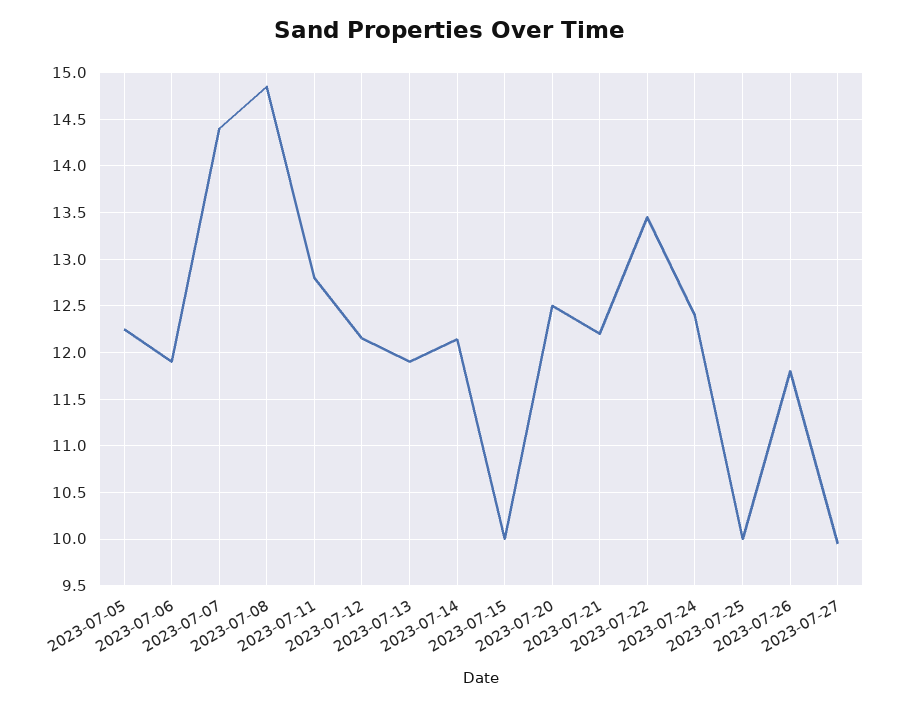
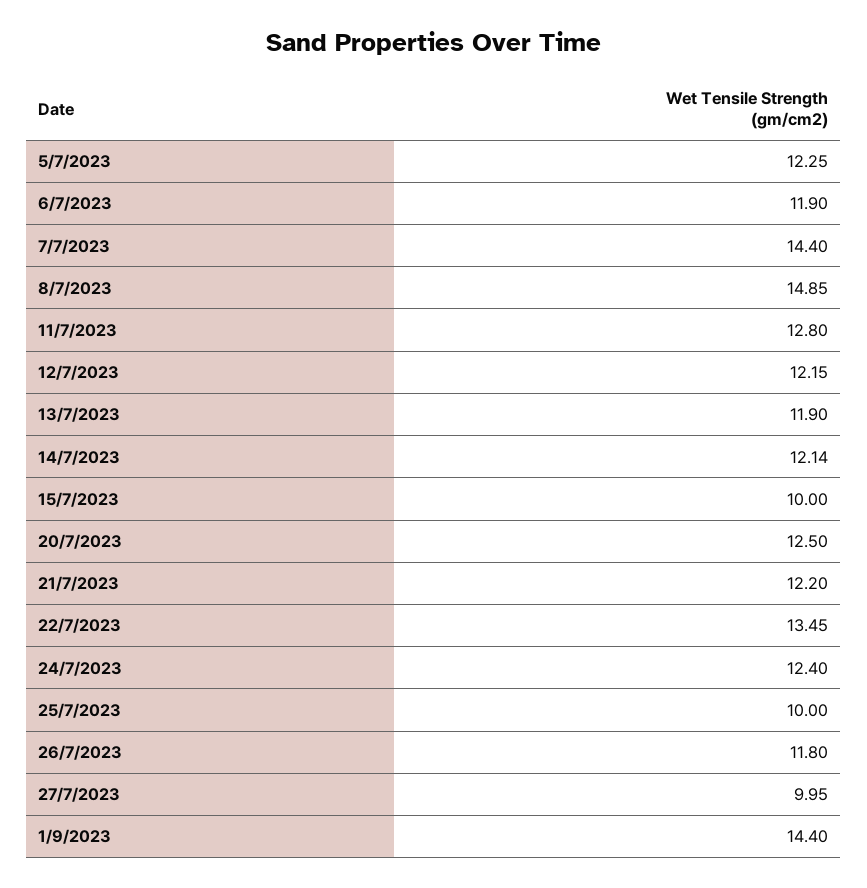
1/9/2023: none -> 14.4

